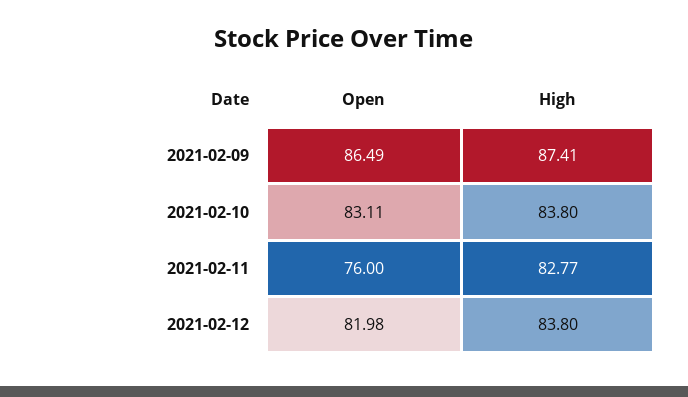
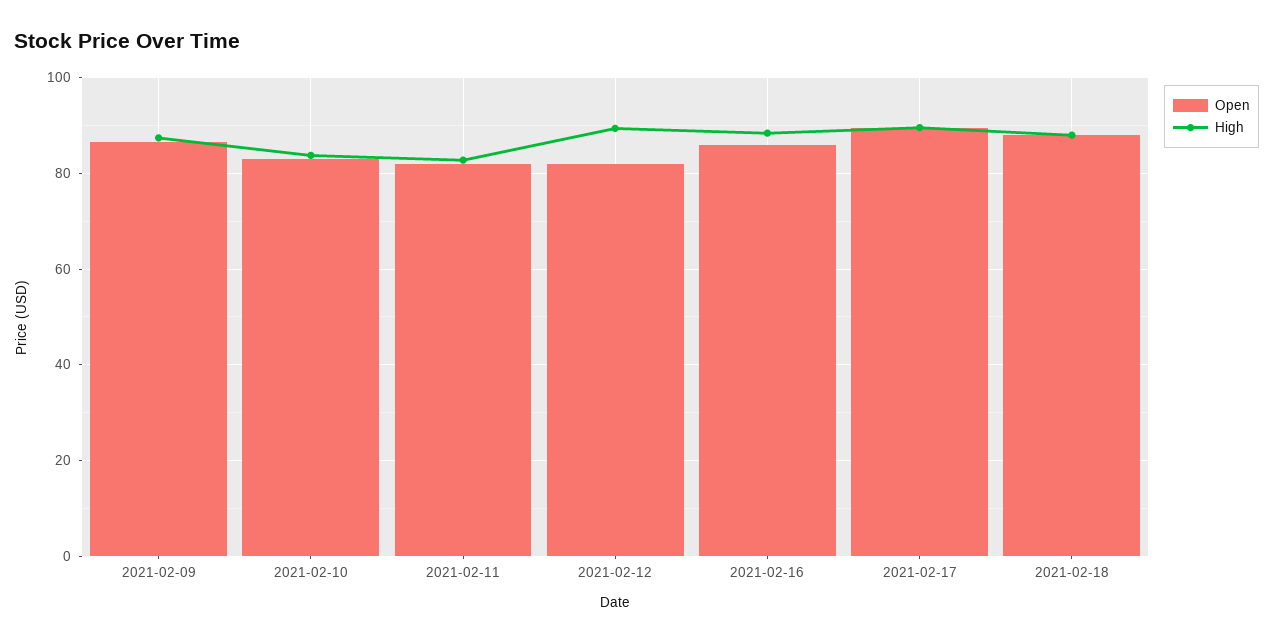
Open, 2021-02-11: 76 -> 82
High, 2021-02-12: 83.8 -> 90
Open, 2021-02-16: none -> 86
High, 2021-02-16: none -> 88
Open, 2021-02-17: none -> 90
High, 2021-02-17: none -> 90
Open, 2021-02-18: none -> 88
High, 2021-02-18: none -> 88

